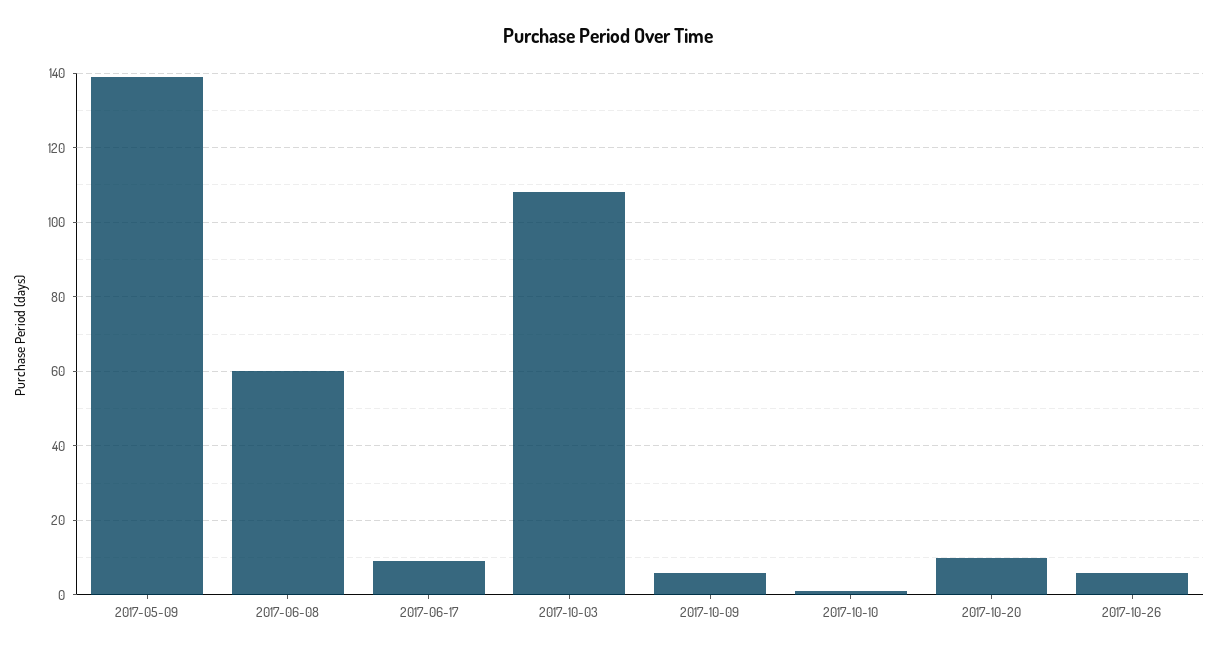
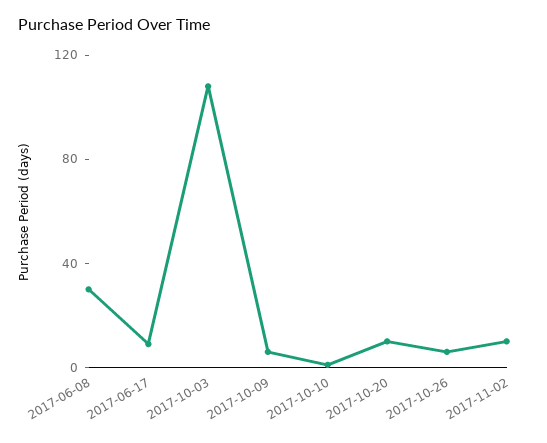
2017-05-09: 140 -> none
2017-06-08: 60 -> 30
2017-11-02: none -> 10

